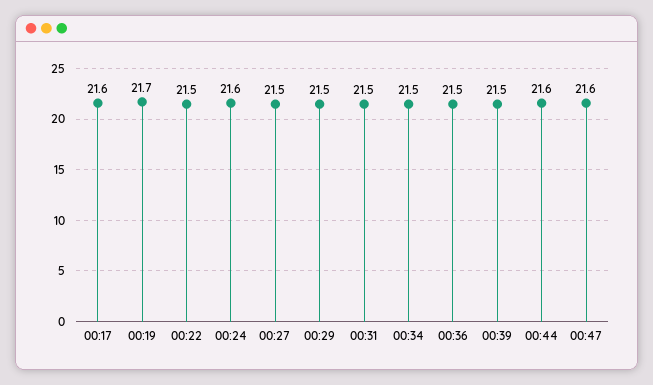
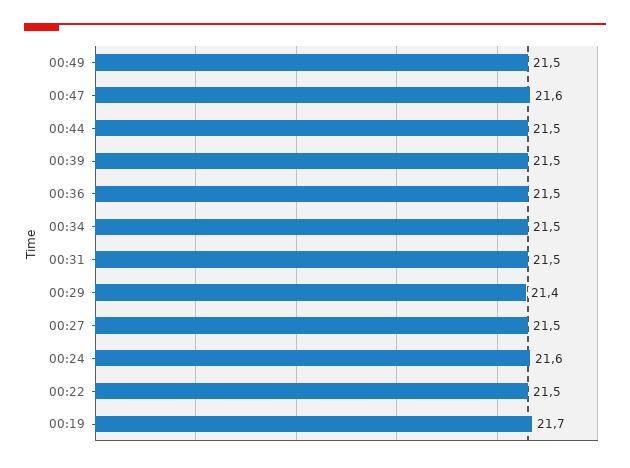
00:17: 21.6 -> none
00:29: 21.5 -> 21.4
00:44: 21.6 -> 21.5
00:49: none -> 21.5

